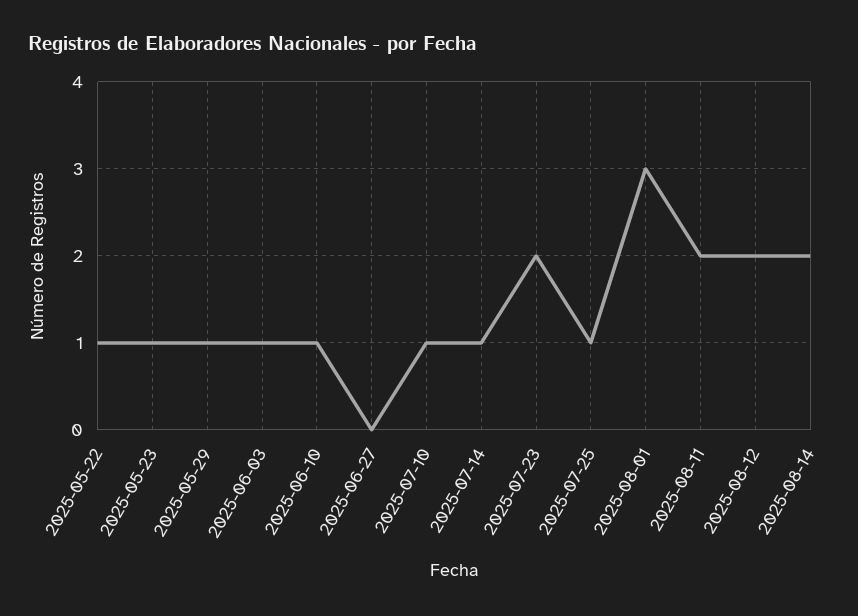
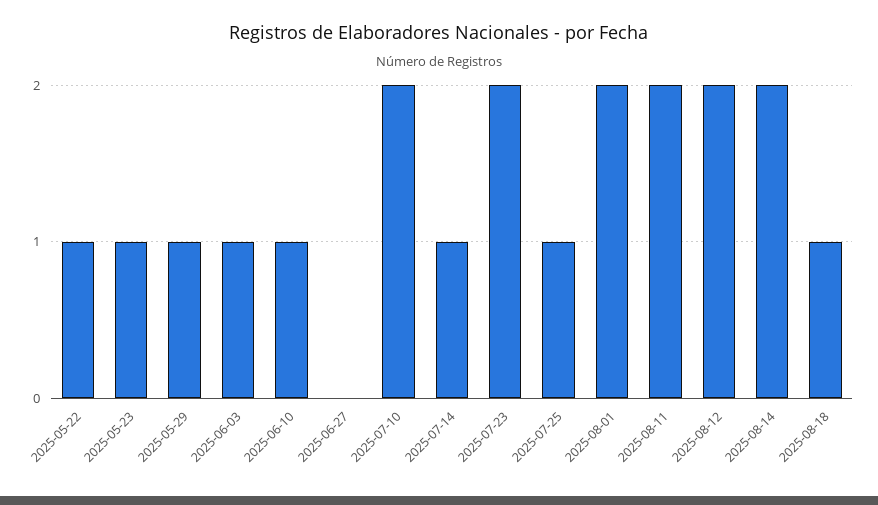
2025-07-10: 1 -> 2
2025-08-01: 3 -> 2
2025-08-18: none -> 1

